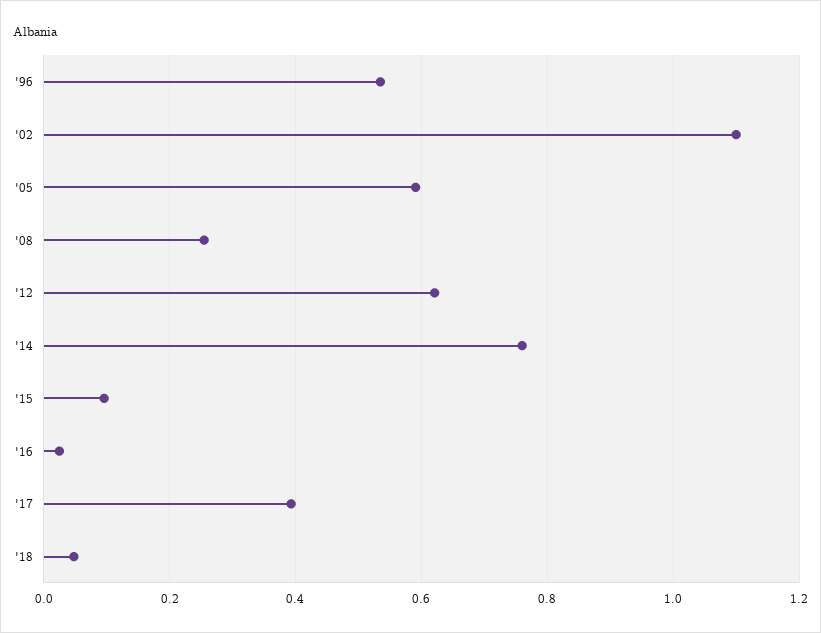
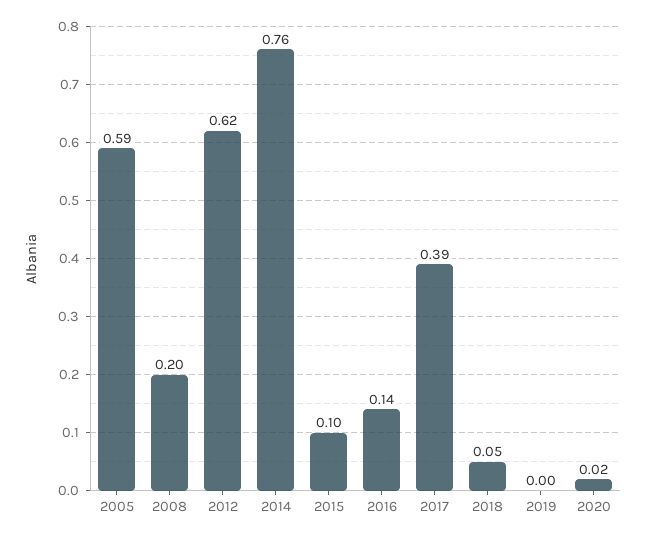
'96: 0.54 -> none
'02: 1.1 -> none
'08: 0.26 -> 0.2
'16: 0.02 -> 0.14
2019: none -> 0
2020: none -> 0.02

